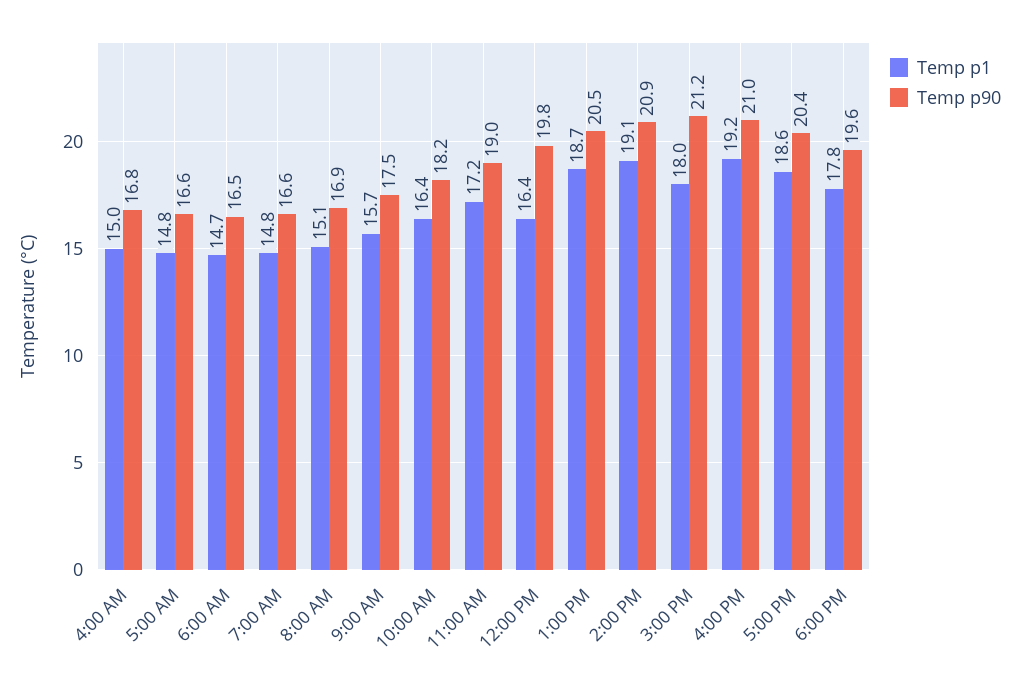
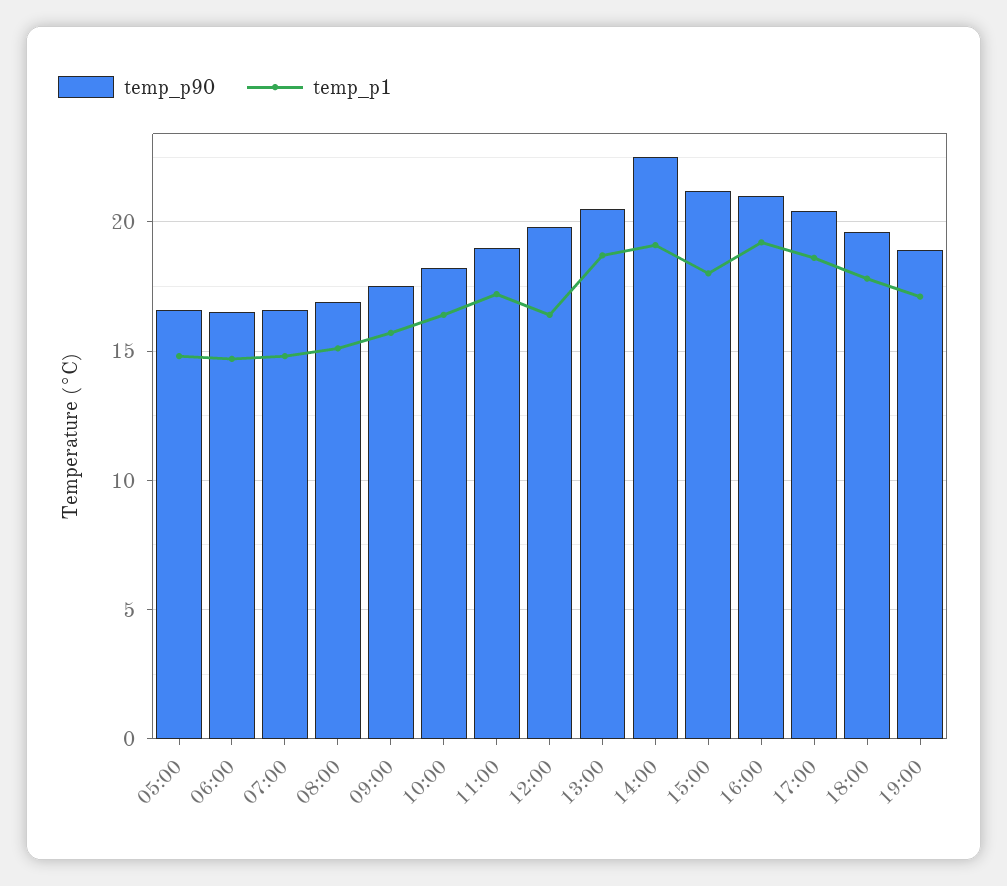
Temp p1, 4:00 AM: 15 -> none
Temp p90, 4:00 AM: 16.8 -> none
Temp p90, 2:00 PM: 20.9 -> 22.5
Temp p90, 19:00: none -> 19
Temp p1, 19:00: none -> 17

